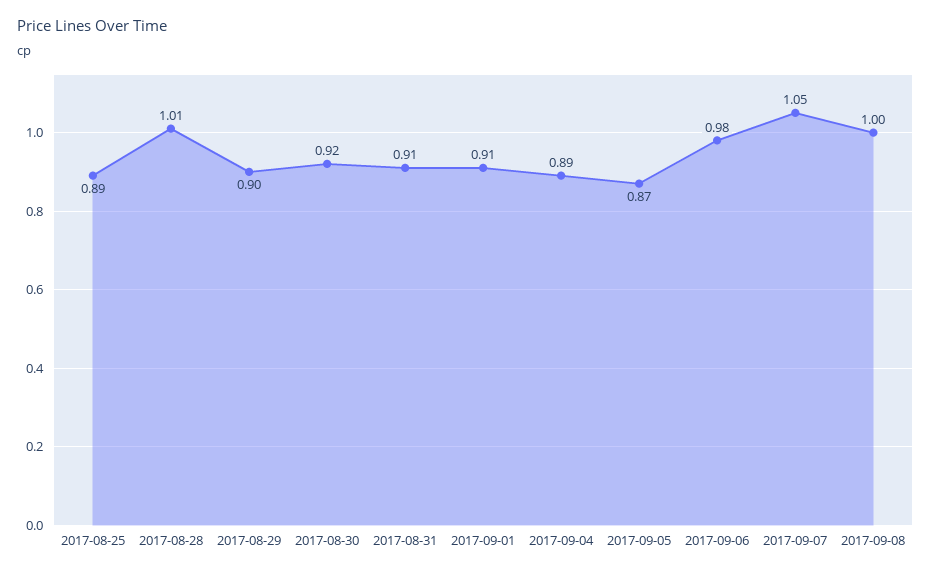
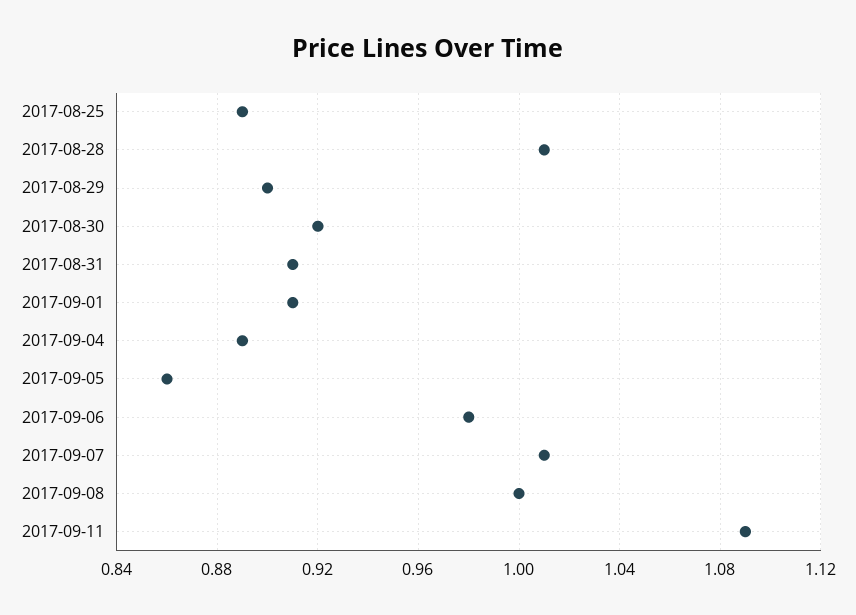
2017-09-05: 0.87 -> 0.86
2017-09-07: 1.05 -> 1.01
2017-09-11: none -> 1.09

